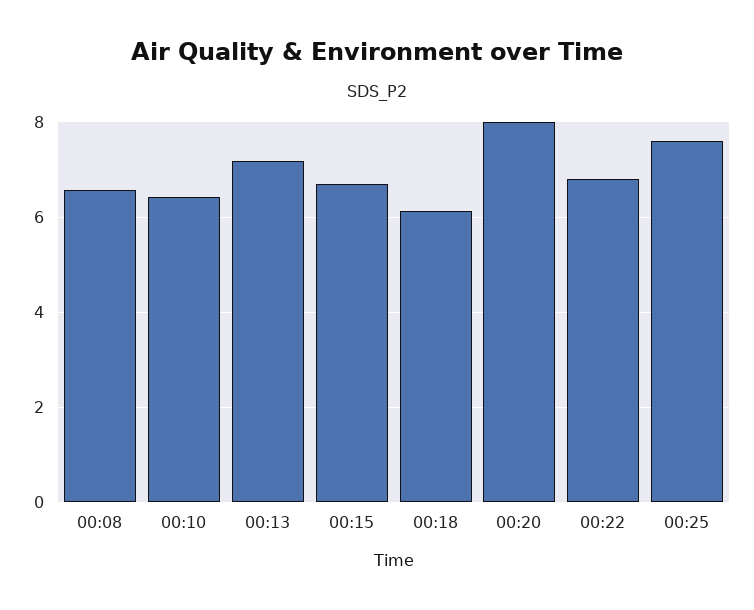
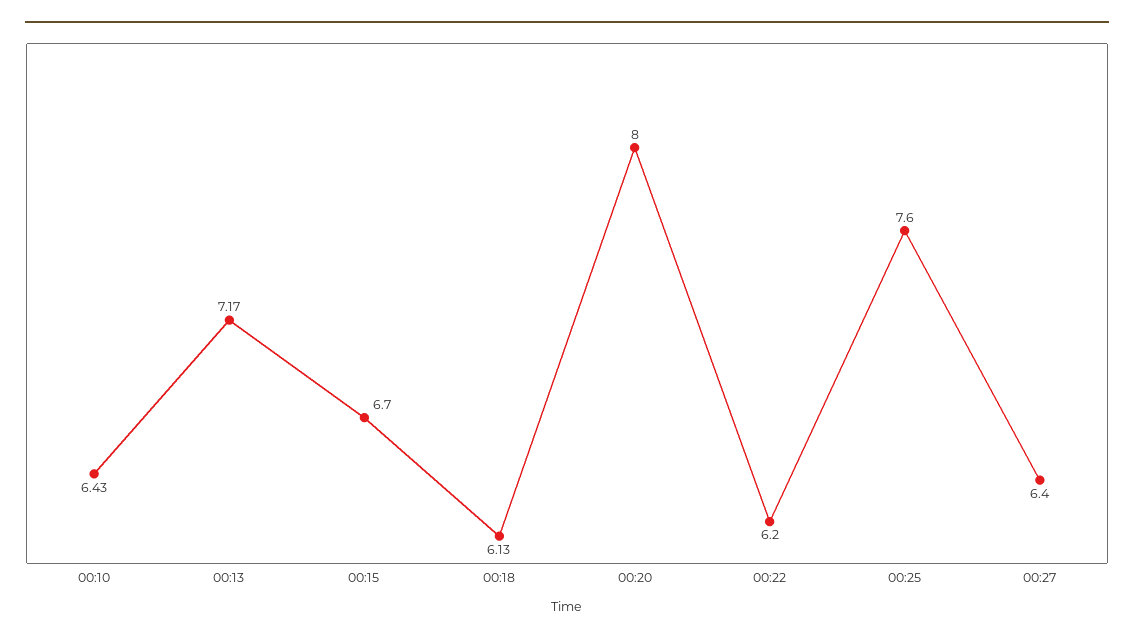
00:08: 6.6 -> none
00:22: 6.8 -> 6.2
00:27: none -> 6.4

